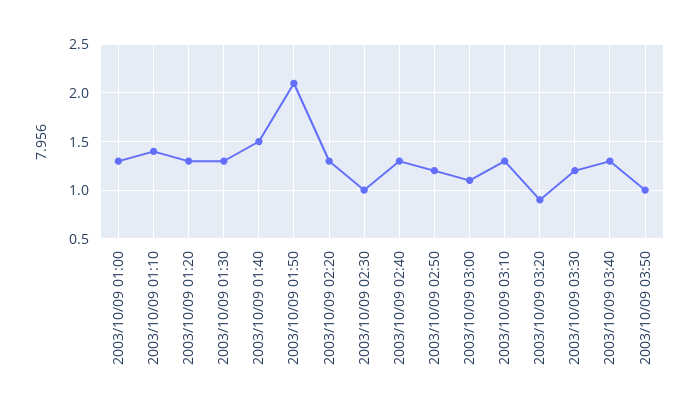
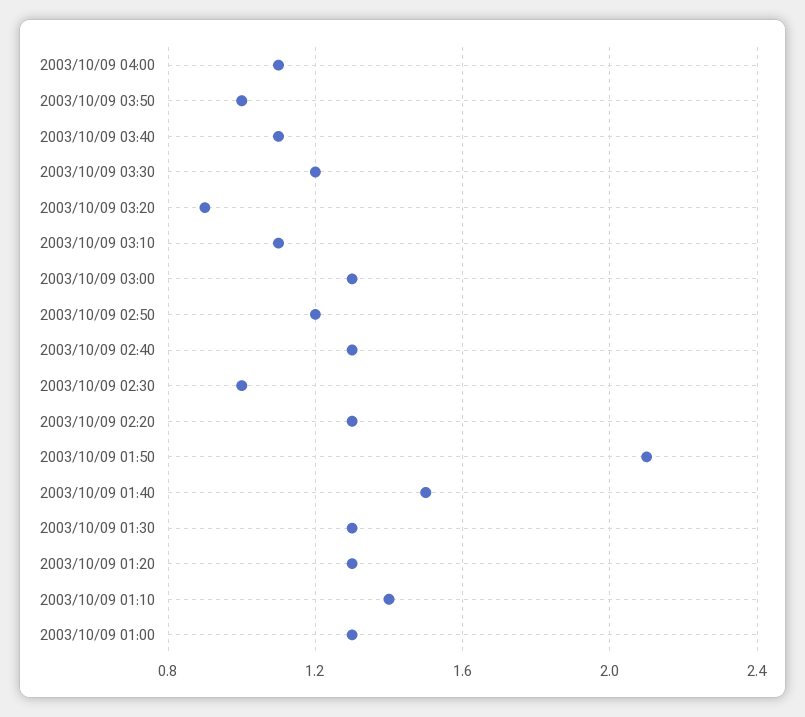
2003/10/09 03:00: 1.1 -> 1.3
2003/10/09 03:10: 1.3 -> 1.1
2003/10/09 03:40: 1.3 -> 1.1
2003/10/09 04:00: none -> 1.1

